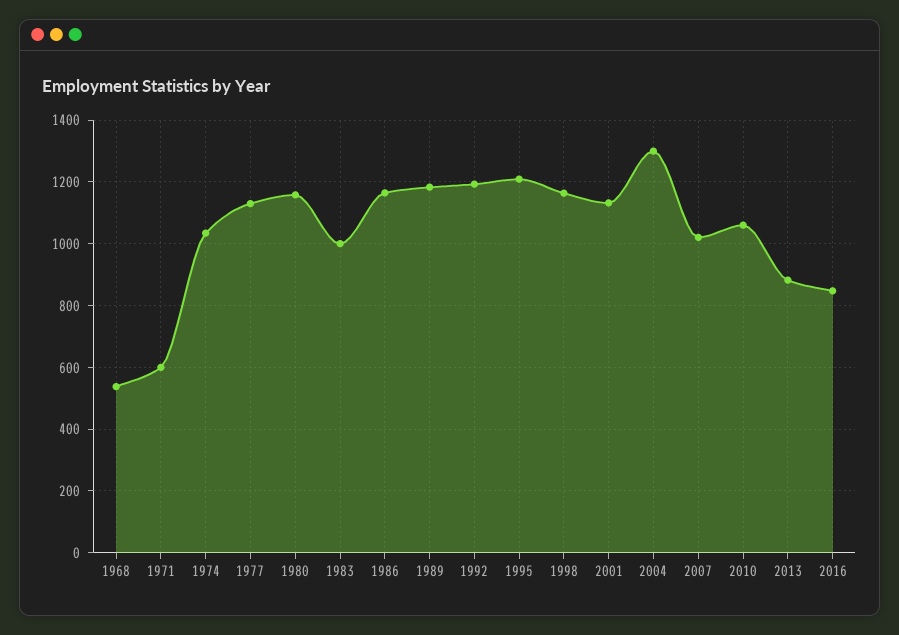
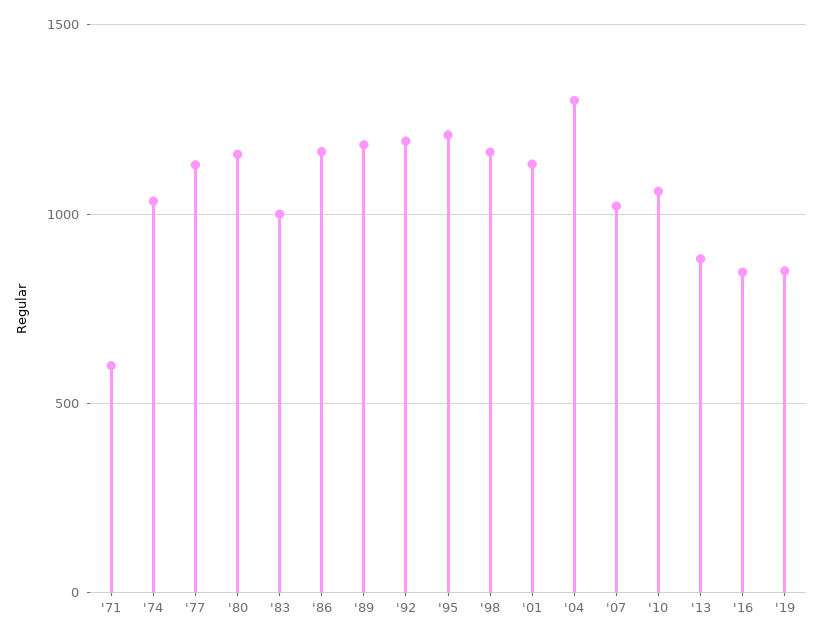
1968: 540 -> none
'19: none -> 850

